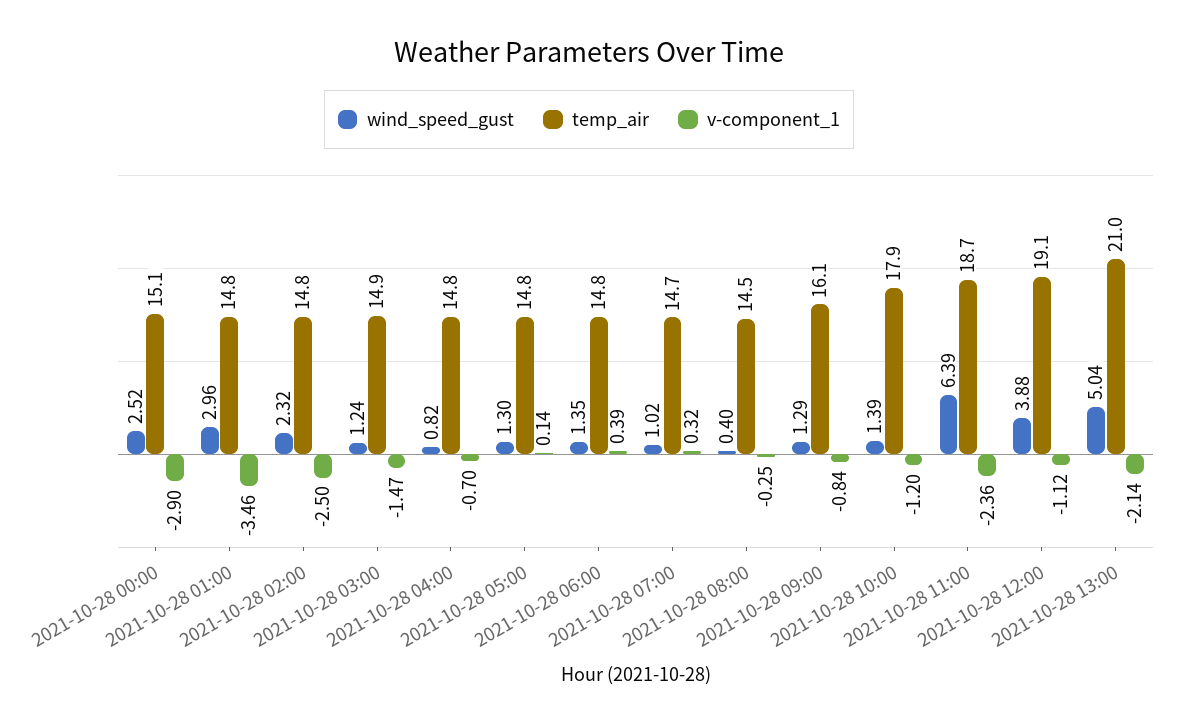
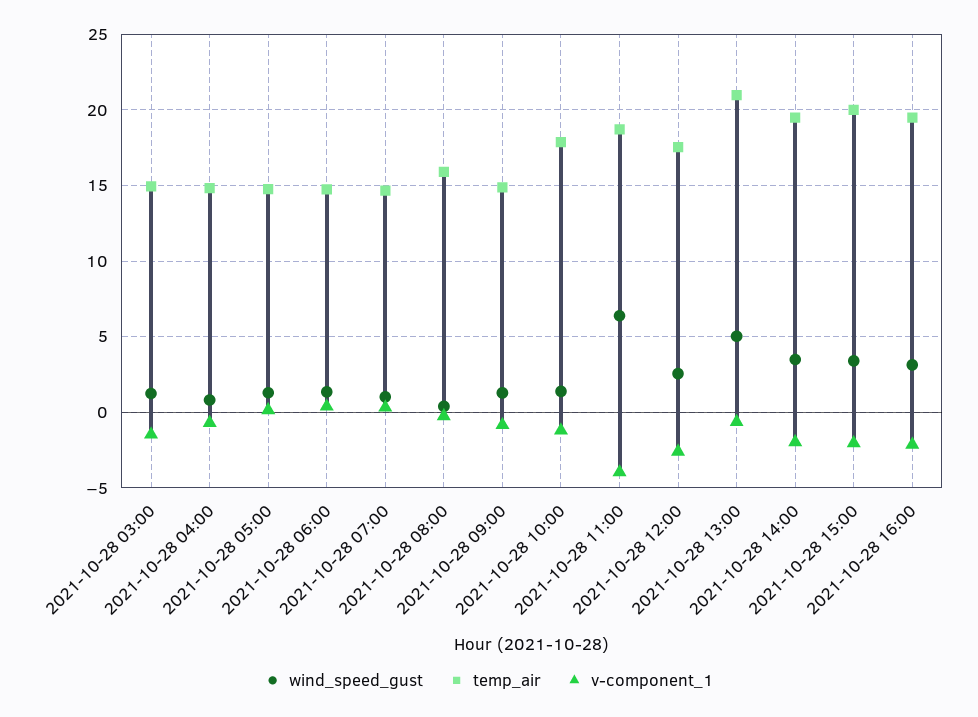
wind_speed_gust, 2021-10-28 00:00: 2.52 -> none
temp_air, 2021-10-28 00:00: 15.1 -> none
v-component_1, 2021-10-28 00:00: -2.9 -> none
wind_speed_gust, 2021-10-28 01:00: 2.96 -> none
temp_air, 2021-10-28 01:00: 14.8 -> none
v-component_1, 2021-10-28 01:00: -3.46 -> none
wind_speed_gust, 2021-10-28 02:00: 2.32 -> none
temp_air, 2021-10-28 02:00: 14.8 -> none
v-component_1, 2021-10-28 02:00: -2.5 -> none
temp_air, 2021-10-28 08:00: 14.5 -> 16
temp_air, 2021-10-28 09:00: 16.1 -> 15
v-component_1, 2021-10-28 11:00: -2.36 -> -4
wind_speed_gust, 2021-10-28 12:00: 3.88 -> 2.5
temp_air, 2021-10-28 12:00: 19.1 -> 17.5
v-component_1, 2021-10-28 12:00: -1.12 -> -2.5
v-component_1, 2021-10-28 13:00: -2.14 -> -0.5
wind_speed_gust, 2021-10-28 14:00: none -> 3.5
temp_air, 2021-10-28 14:00: none -> 19.5
v-component_1, 2021-10-28 14:00: none -> -2
wind_speed_gust, 2021-10-28 15:00: none -> 3.5
temp_air, 2021-10-28 15:00: none -> 20
v-component_1, 2021-10-28 15:00: none -> -2
wind_speed_gust, 2021-10-28 16:00: none -> 3
temp_air, 2021-10-28 16:00: none -> 19.5
v-component_1, 2021-10-28 16:00: none -> -2

